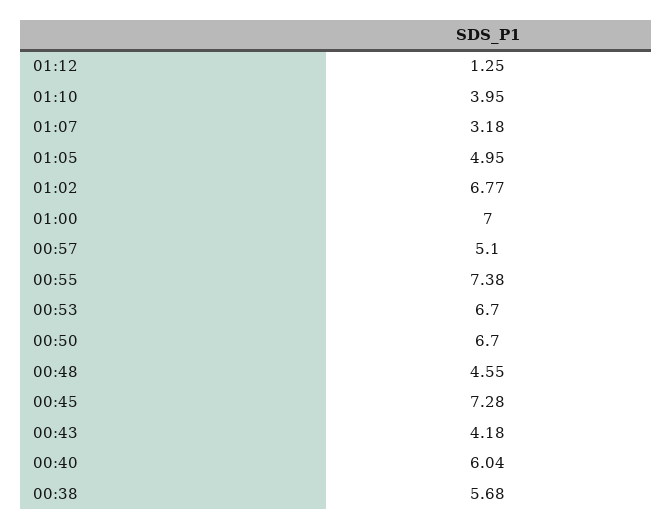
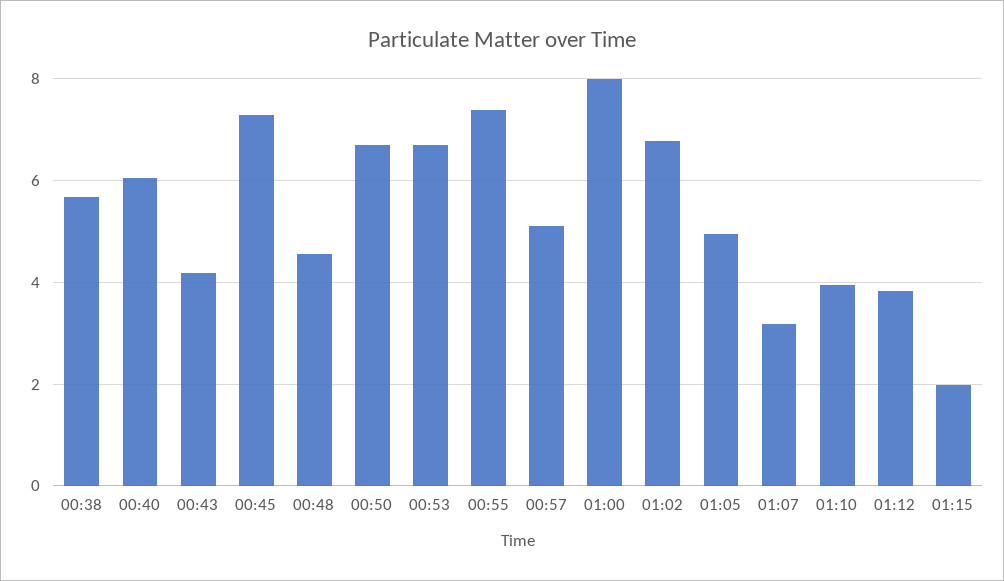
01:12: 1.25 -> 3.8
01:00: 7 -> 8
01:15: none -> 2

